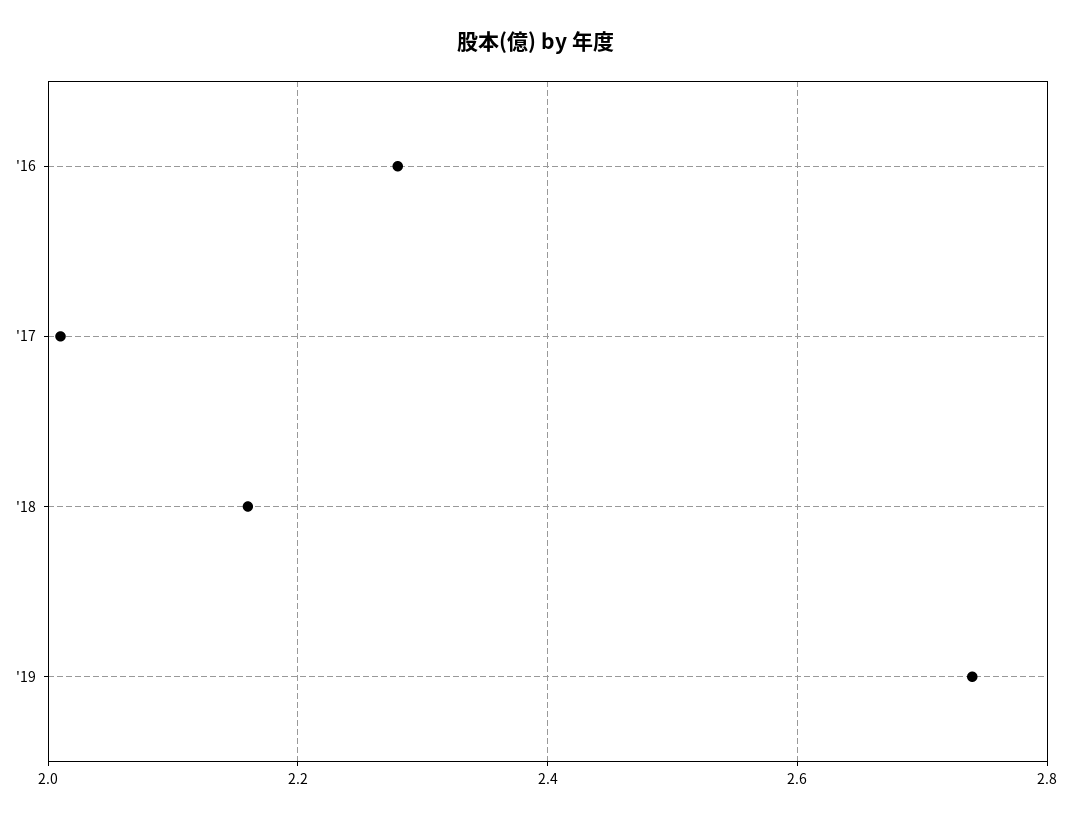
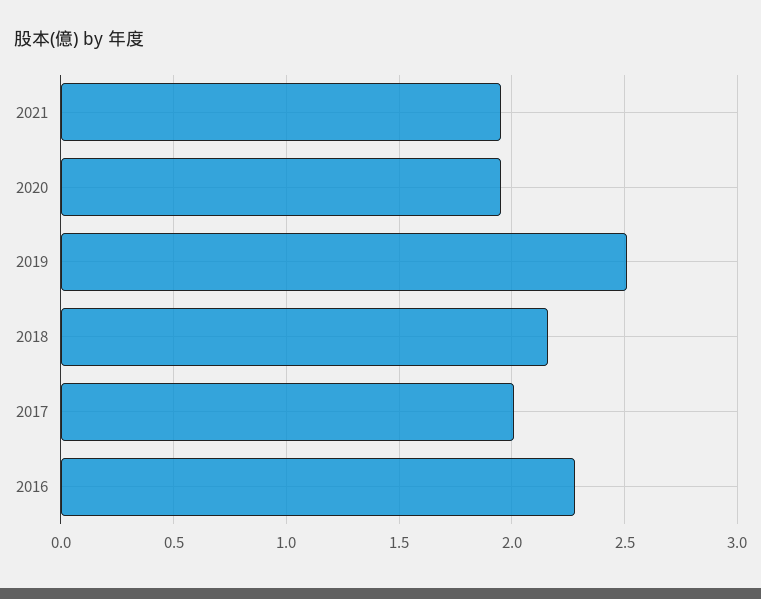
'19: 2.75 -> 2.5
2021: none -> 1.95
2020: none -> 1.95

